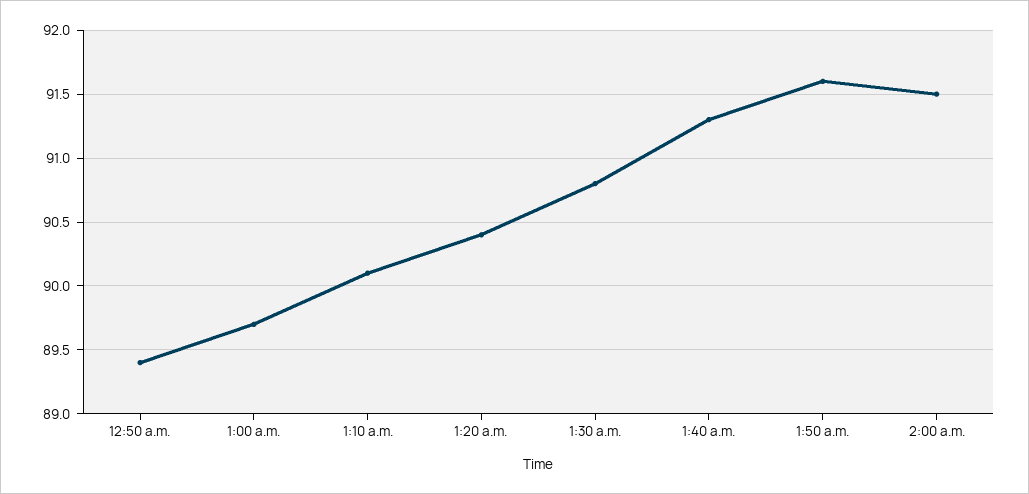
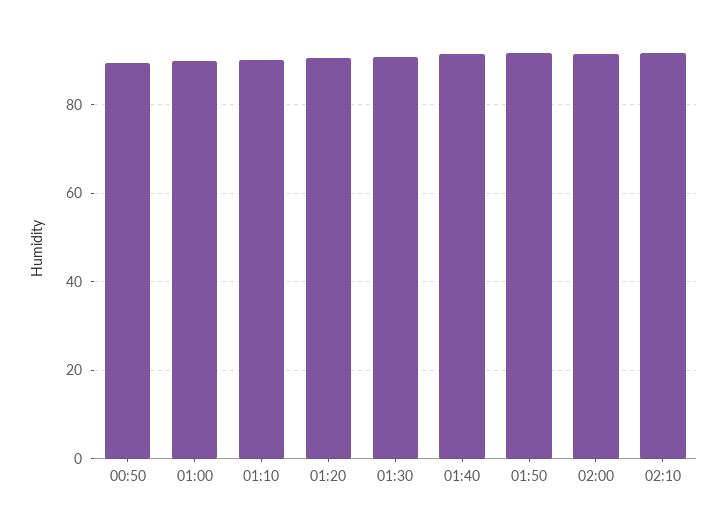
02:10: none -> 92

